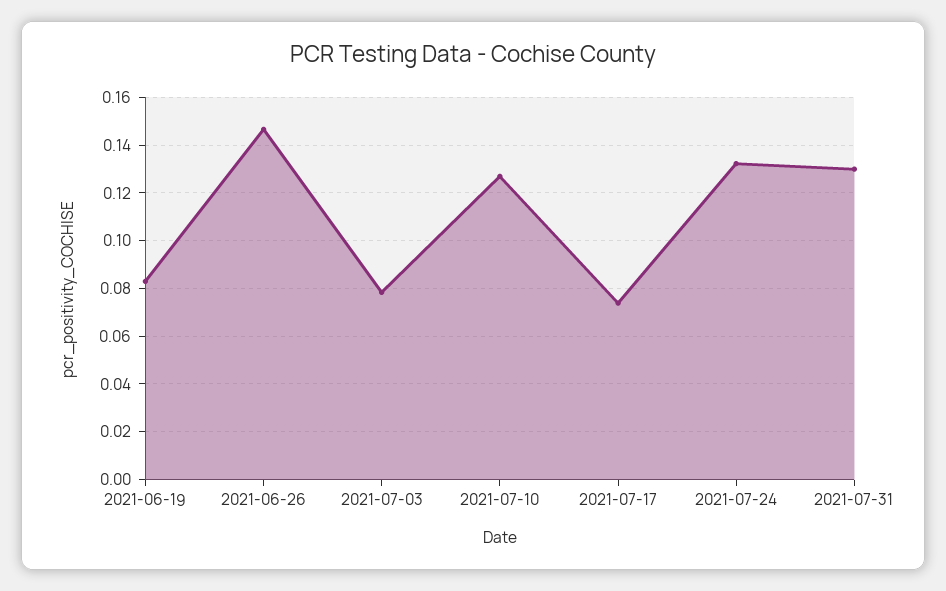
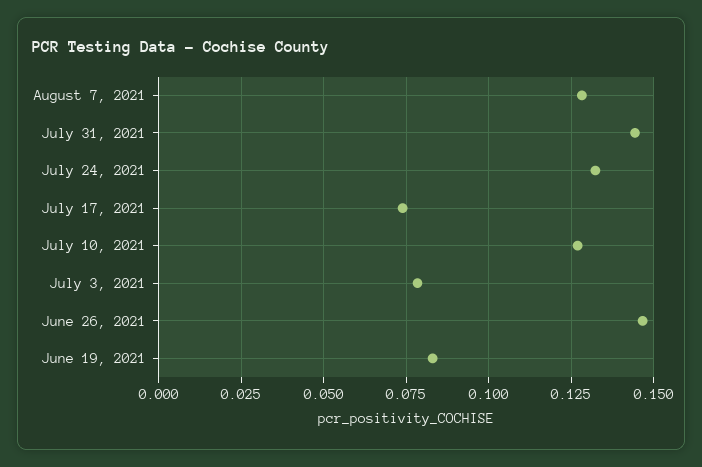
2021-07-31: 0.13 -> 0.145
August 7, 2021: none -> 0.1275

